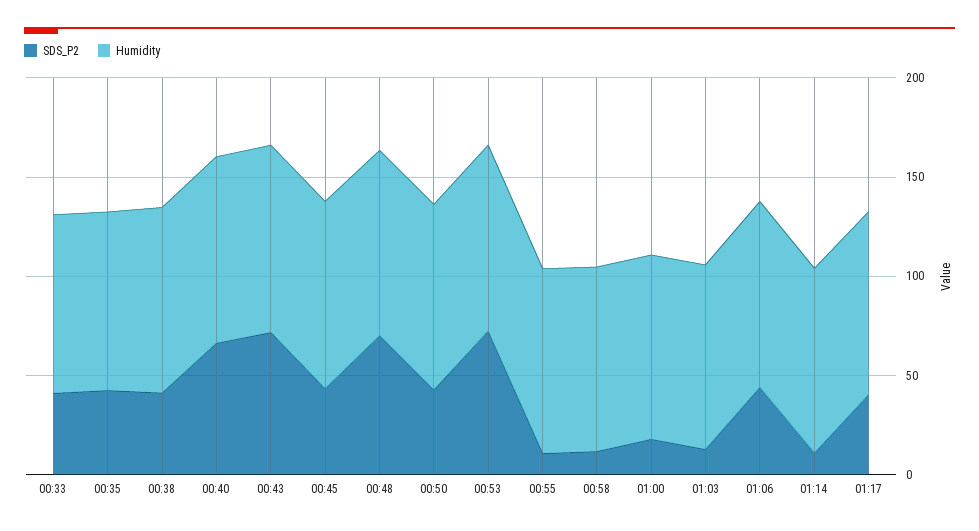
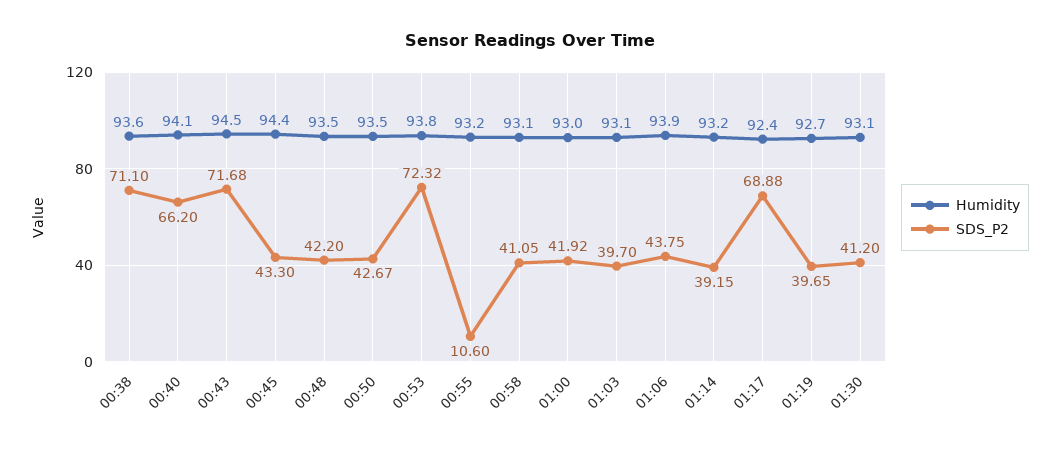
SDS_P2, 00:33: 40 -> none
Humidity, 00:33: 90 -> none
SDS_P2, 00:35: 40 -> none
Humidity, 00:35: 90 -> none
SDS_P2, 00:38: 40 -> 71.1
SDS_P2, 00:48: 70 -> 42.2
SDS_P2, 00:58: 10 -> 41.05
SDS_P2, 01:00: 20 -> 41.92
SDS_P2, 01:03: 10 -> 39.7
SDS_P2, 01:14: 10 -> 39.15
SDS_P2, 01:17: 40 -> 68.88
Humidity, 01:19: none -> 92.7
SDS_P2, 01:19: none -> 39.65
Humidity, 01:30: none -> 93.1
SDS_P2, 01:30: none -> 41.2

